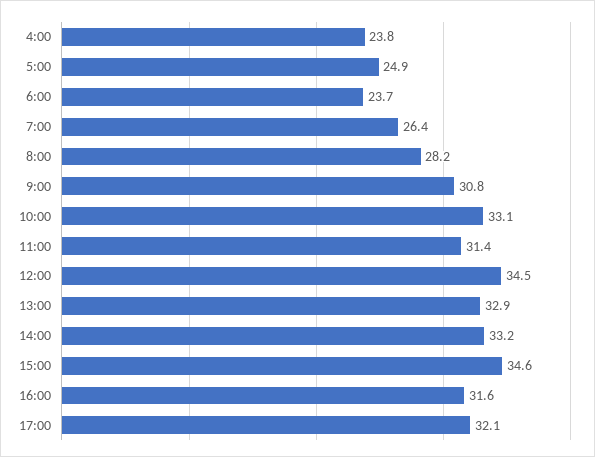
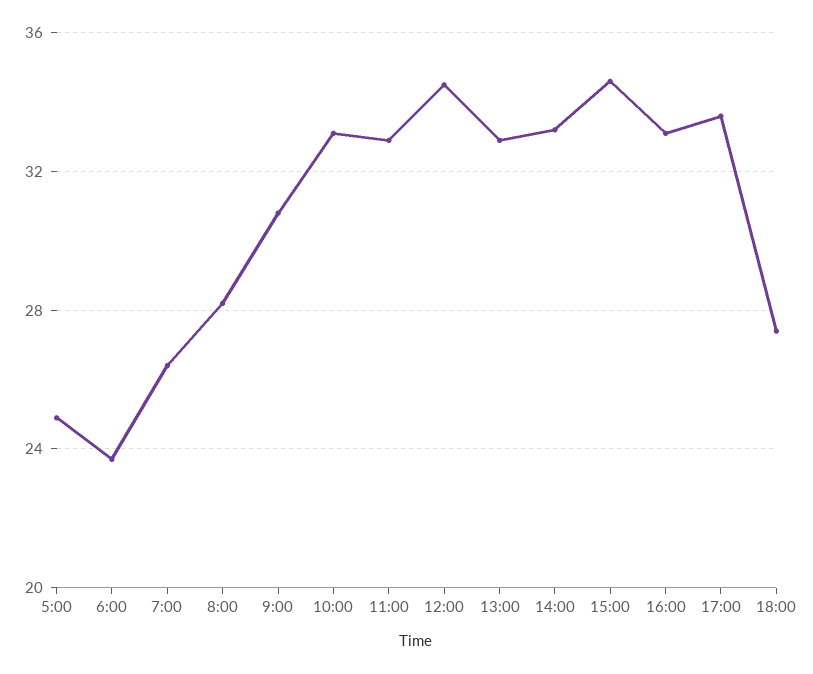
4:00: 23.8 -> none
11:00: 31.4 -> 33
16:00: 31.6 -> 33
17:00: 32.1 -> 33.5
18:00: none -> 27.5

